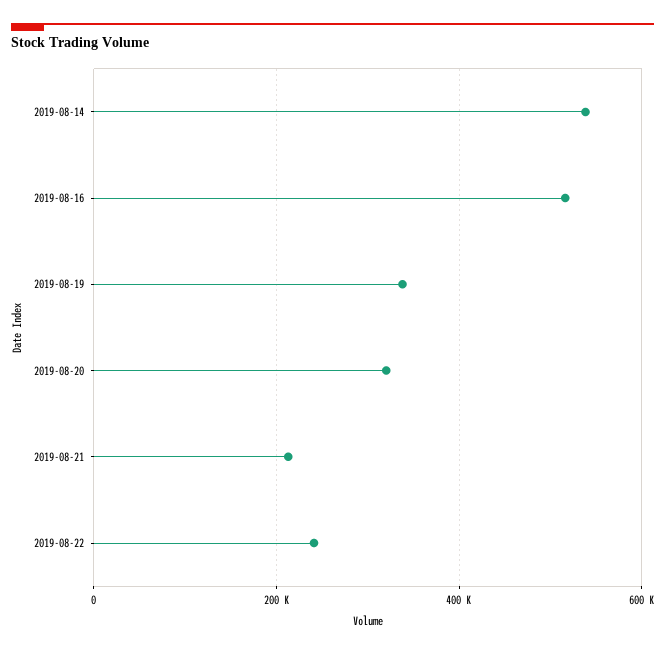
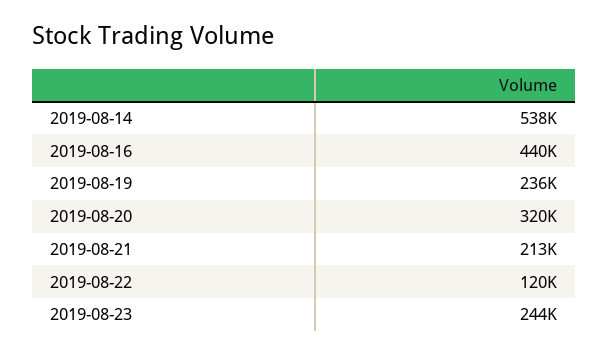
2019-08-16: 520000 -> 440000
2019-08-19: 340000 -> 236000
2019-08-22: 240000 -> 120000
2019-08-23: none -> 244000

